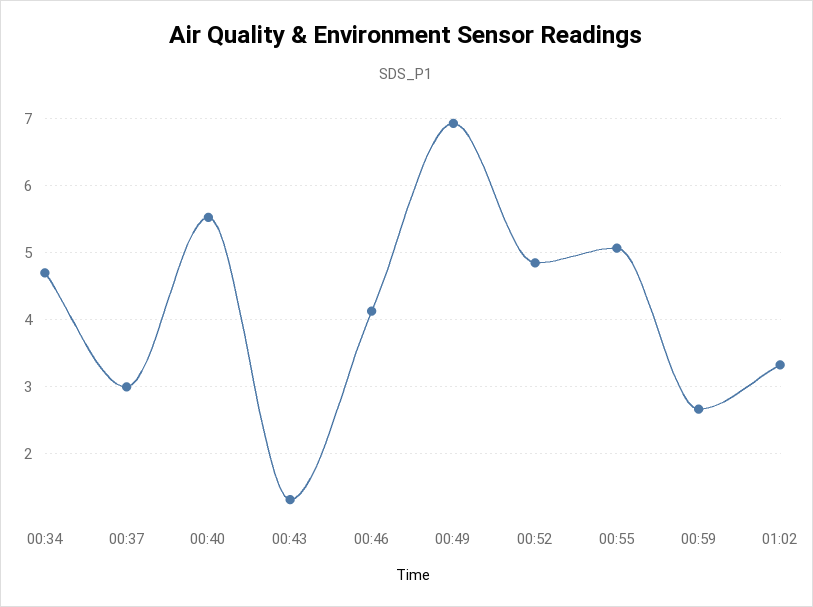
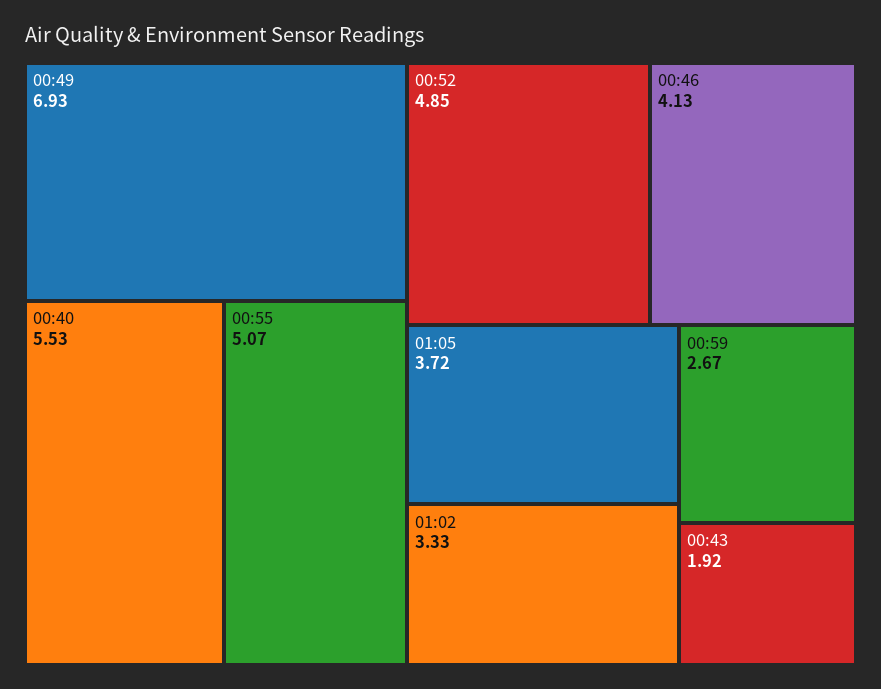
00:34: 4.7 -> none
00:37: 3 -> none
00:43: 1.3 -> 1.92
01:05: none -> 3.72

